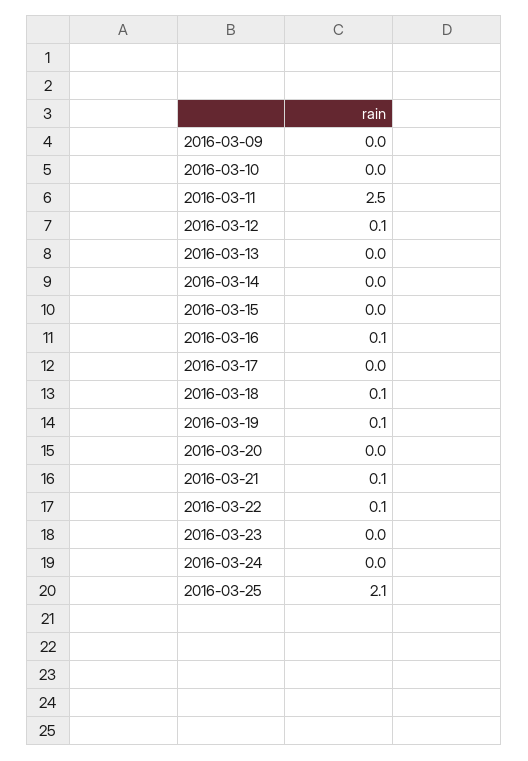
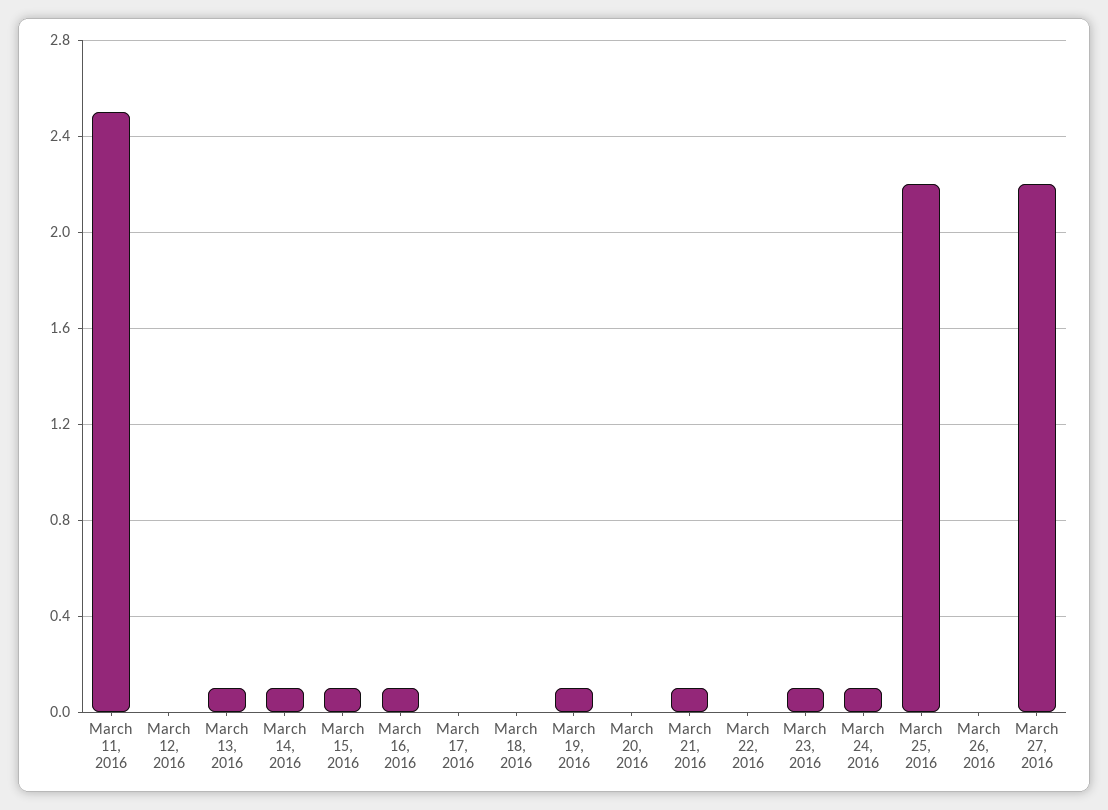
2016-03-09: 0 -> none
2016-03-10: 0 -> none
2016-03-12: 0.1 -> 0
2016-03-13: 0 -> 0.1
2016-03-14: 0 -> 0.1
2016-03-15: 0 -> 0.1
2016-03-18: 0.1 -> 0
2016-03-22: 0.1 -> 0
2016-03-23: 0 -> 0.1
2016-03-24: 0 -> 0.1
2016-03-25: 2.1 -> 2.2
March 26, 2016: none -> 0
March 27, 2016: none -> 2.2

